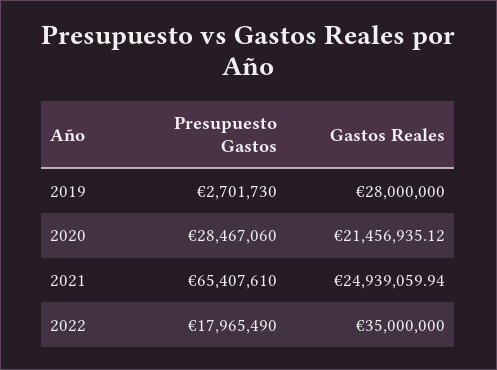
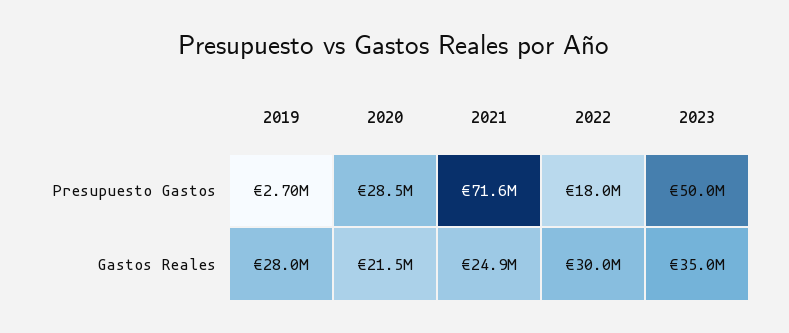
Presupuesto Gastos, 2021: 65407610 -> 71600000
Gastos Reales, 2022: 35000000 -> 30000000
Presupuesto Gastos, 2023: none -> 50000000
Gastos Reales, 2023: none -> 35000000

